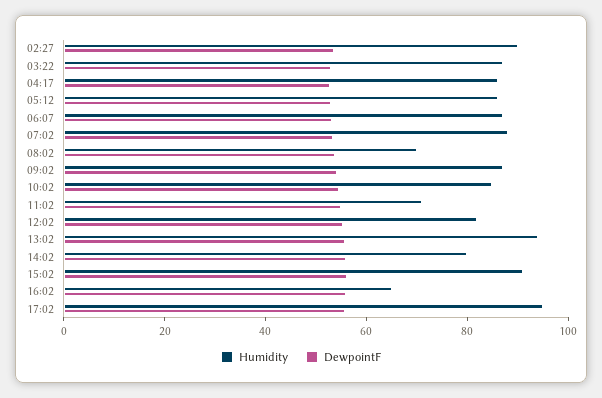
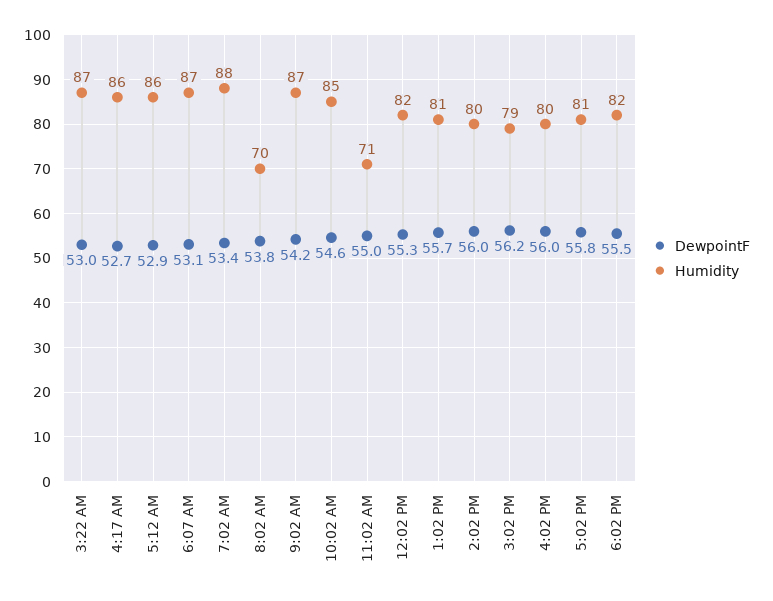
Humidity, 02:27: 90 -> none
DewpointF, 02:27: 55 -> none
Humidity, 13:02: 95 -> 81
Humidity, 15:02: 90 -> 79
Humidity, 16:02: 65 -> 80
Humidity, 17:02: 95 -> 81
DewpointF, 6:02 PM: none -> 55.5
Humidity, 6:02 PM: none -> 82

